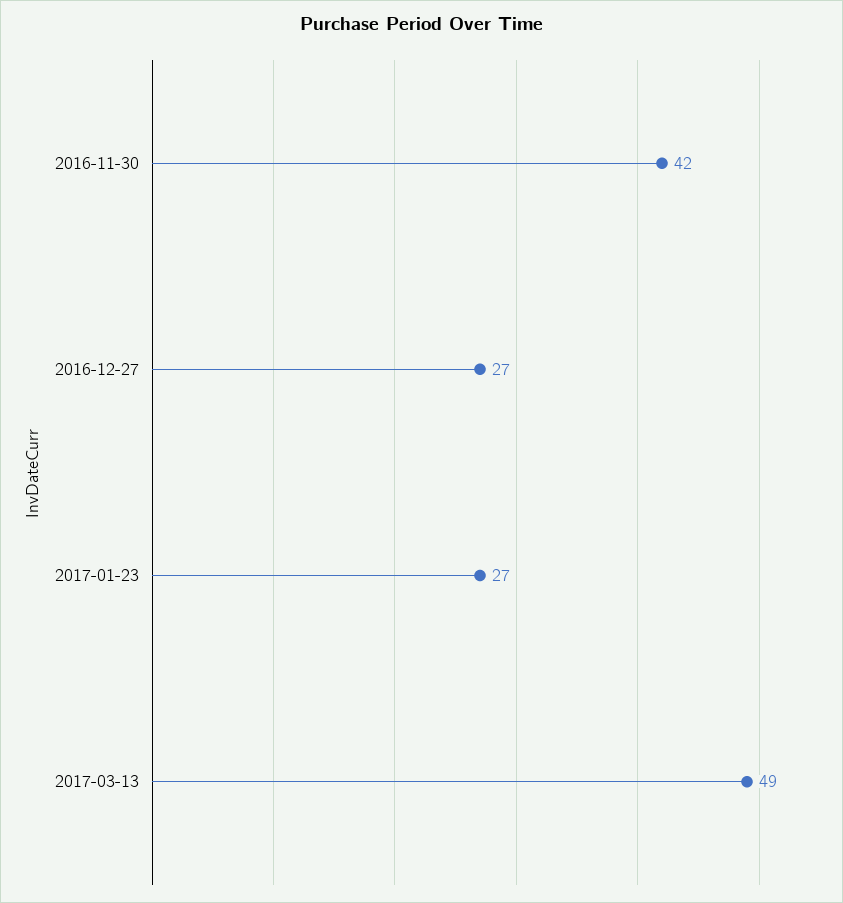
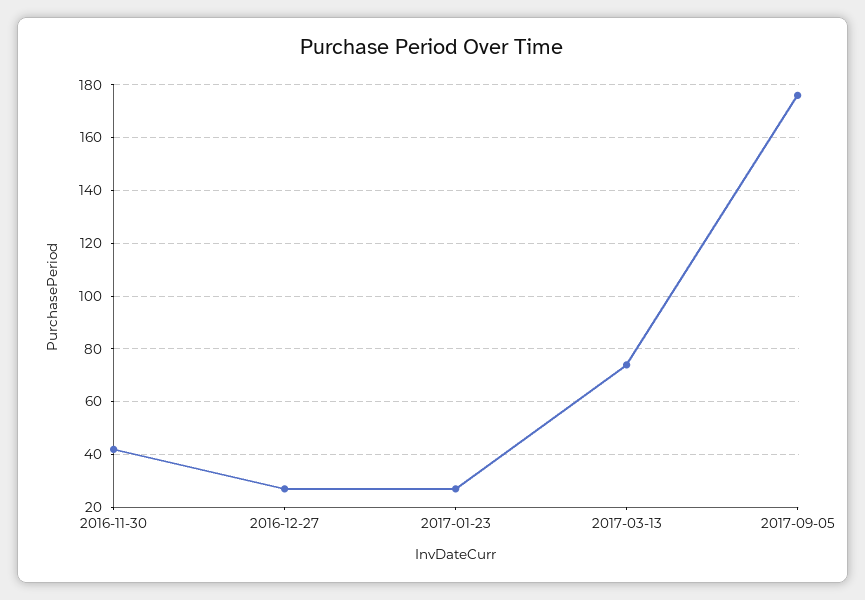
2017-03-13: 49 -> 75
2017-09-05: none -> 175

